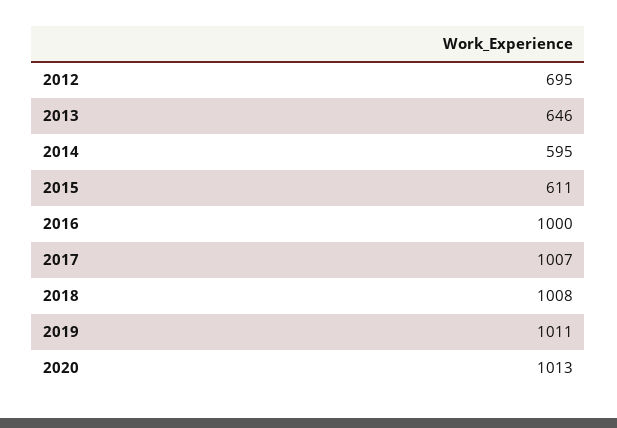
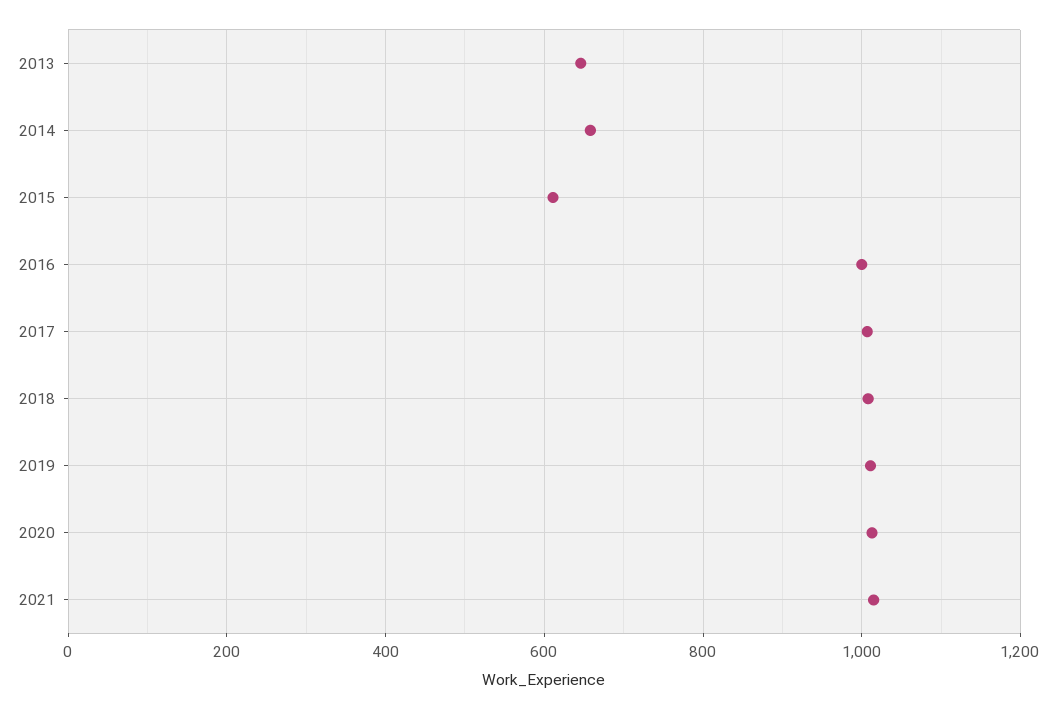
2012: 695 -> none
2014: 595 -> 660
2021: none -> 1020

